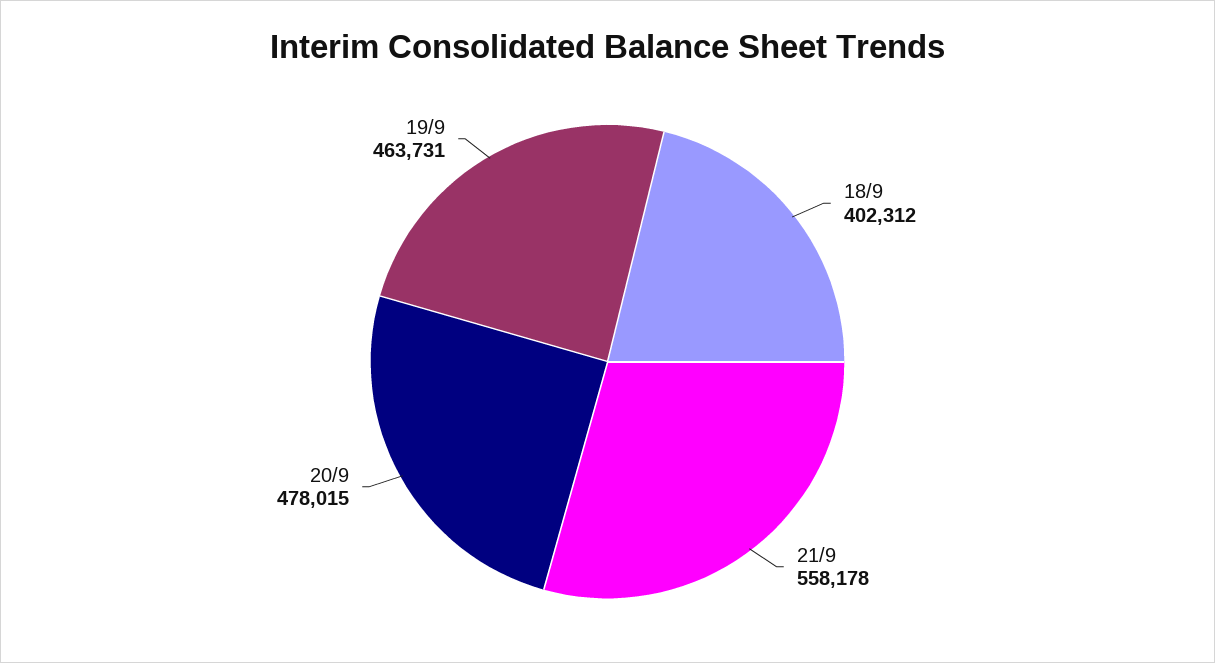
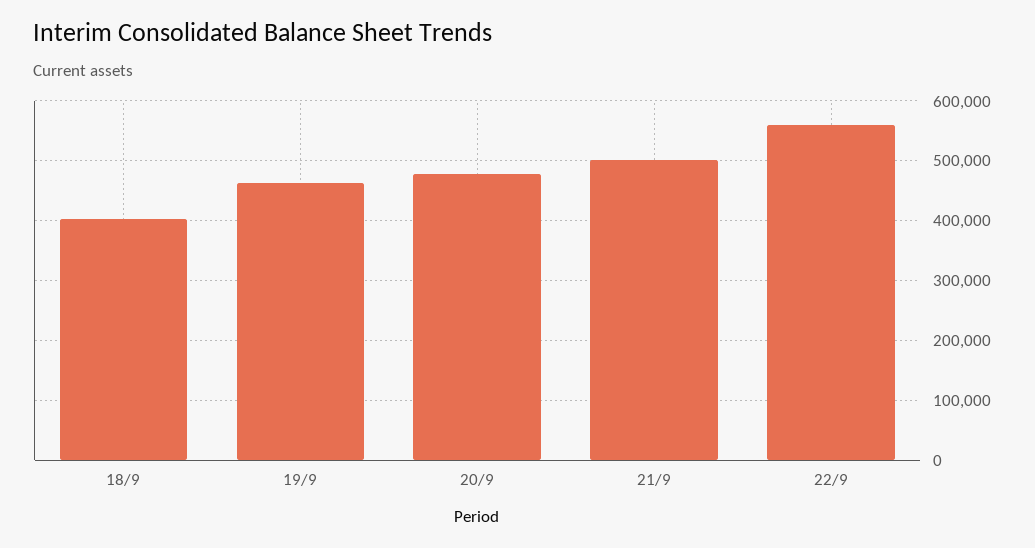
21/9: 558178 -> 500000
22/9: none -> 560000

